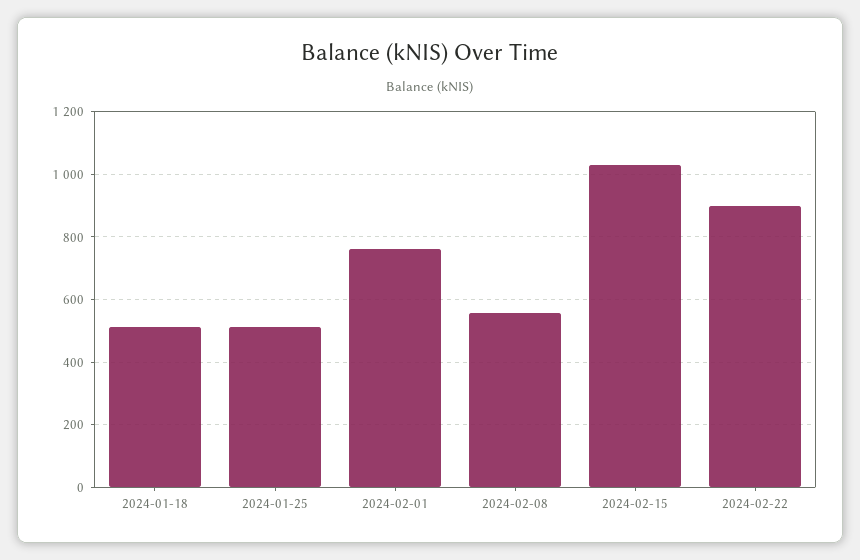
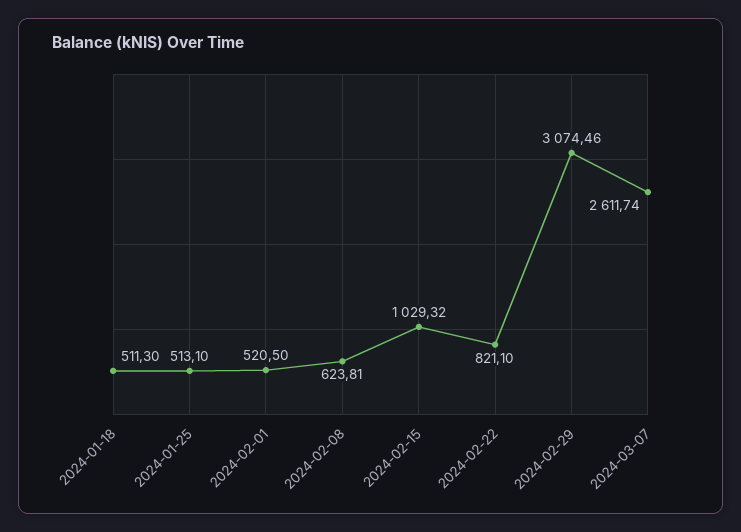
2024-02-01: 760 -> 520.5
2024-02-08: 560 -> 623.81
2024-02-22: 900 -> 821.1
2024-02-29: none -> 3074.46
2024-03-07: none -> 2611.74

